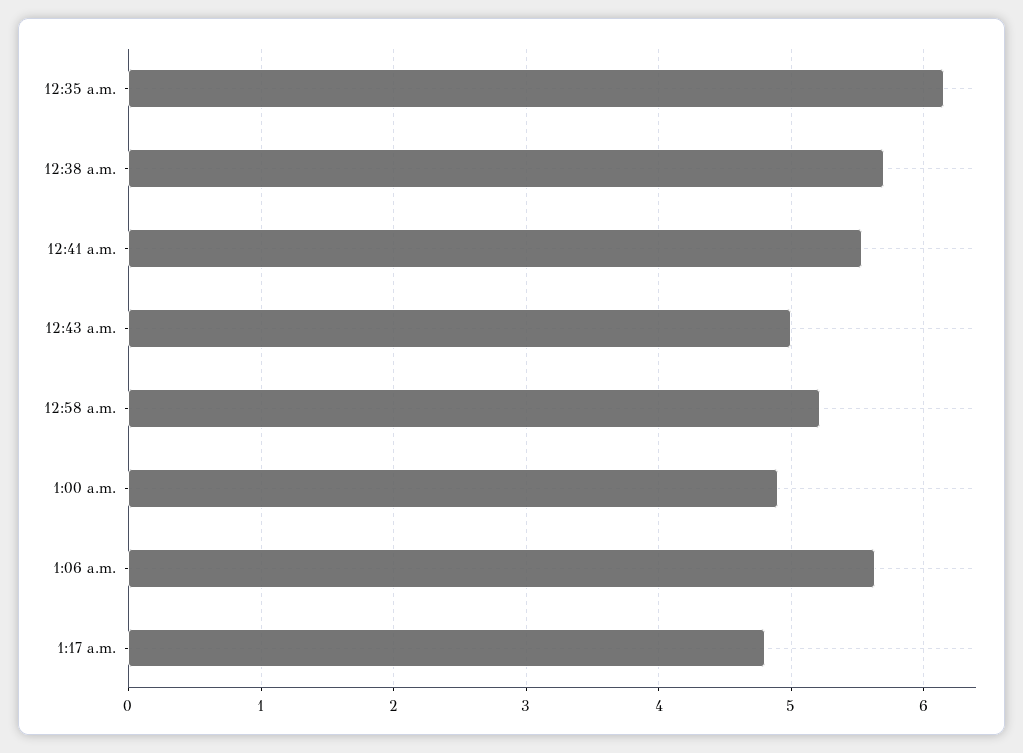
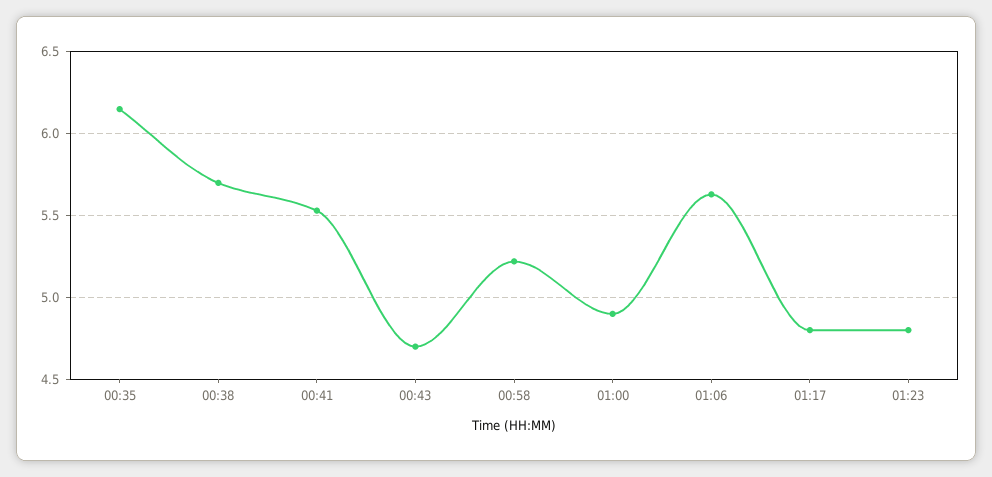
12:43 a.m.: 5 -> 4.7
01:23: none -> 4.8

